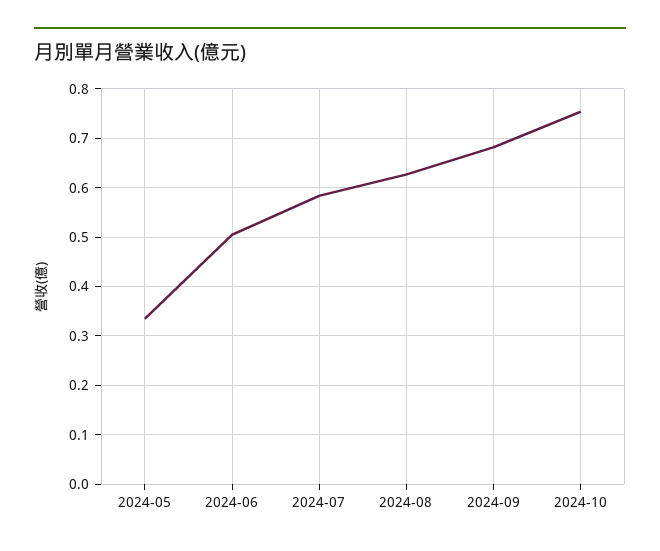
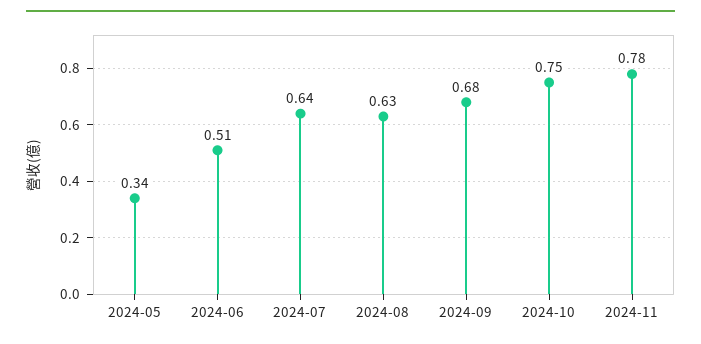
2024-07: 0.58 -> 0.64
2024-11: none -> 0.78

